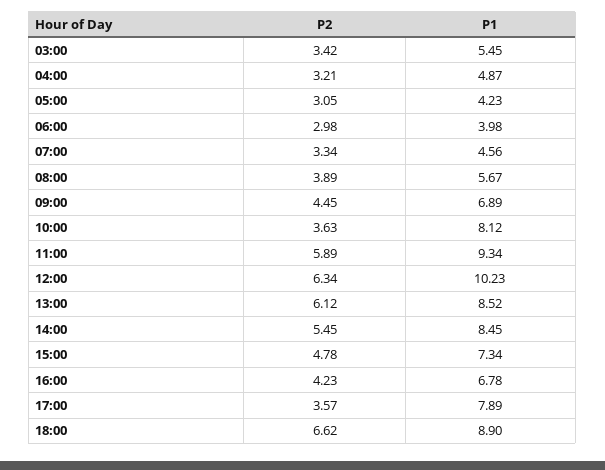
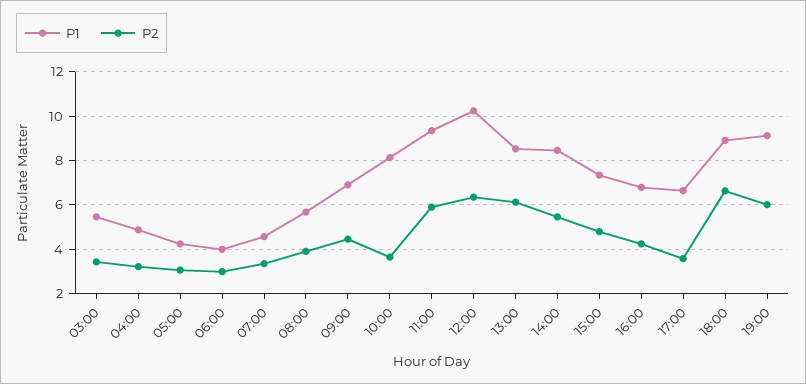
P1, 17:00: 7.89 -> 6.5
P1, 19:00: none -> 9
P2, 19:00: none -> 6

